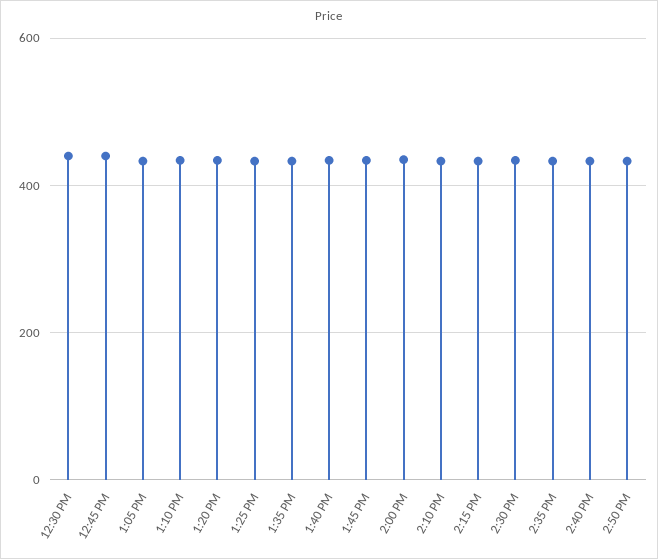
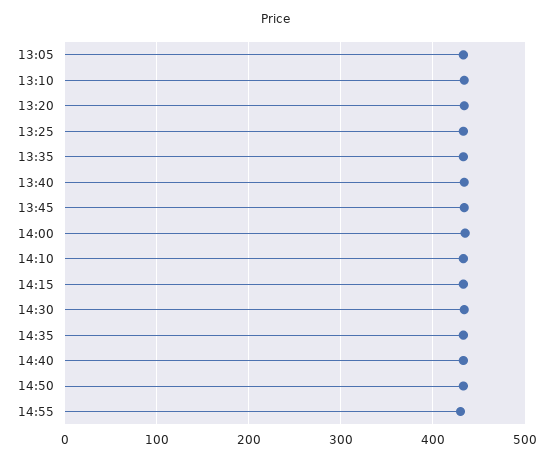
12:30 PM: 440 -> none
12:45 PM: 440 -> none
14:55: none -> 430

